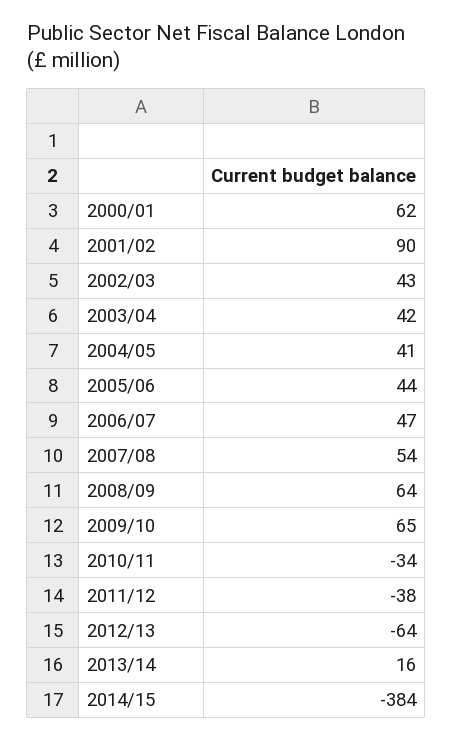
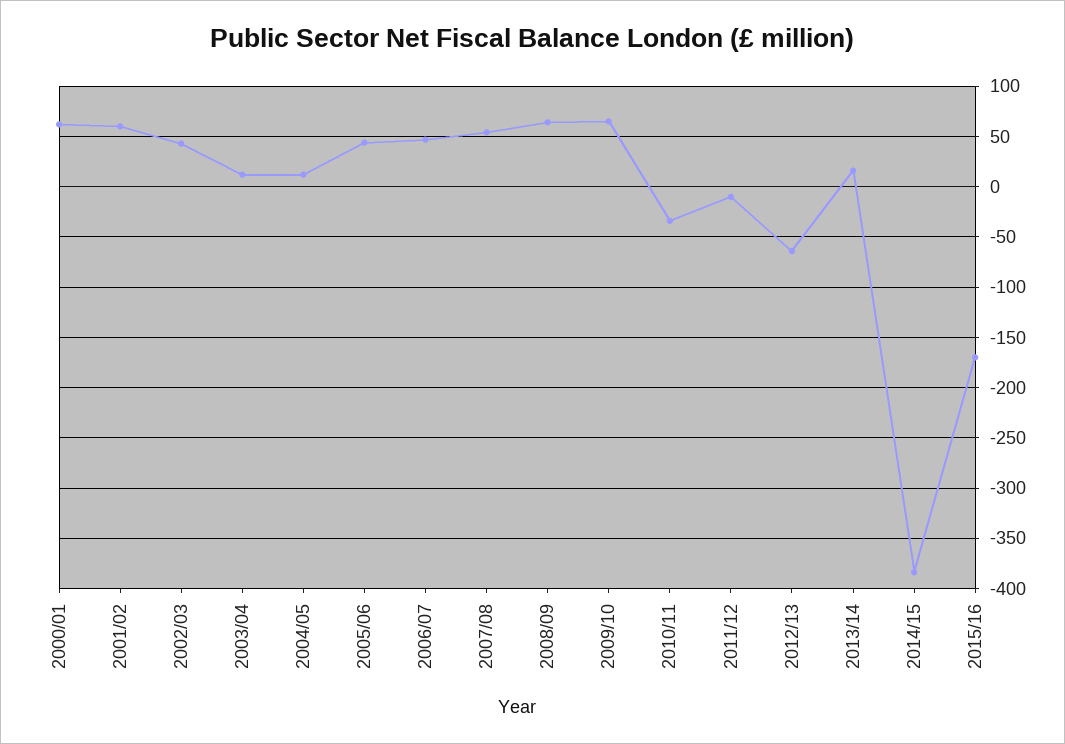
2001/02: 90 -> 60
2003/04: 42 -> 10
2004/05: 41 -> 10
2011/12: -38 -> -10
2015/16: none -> -170

